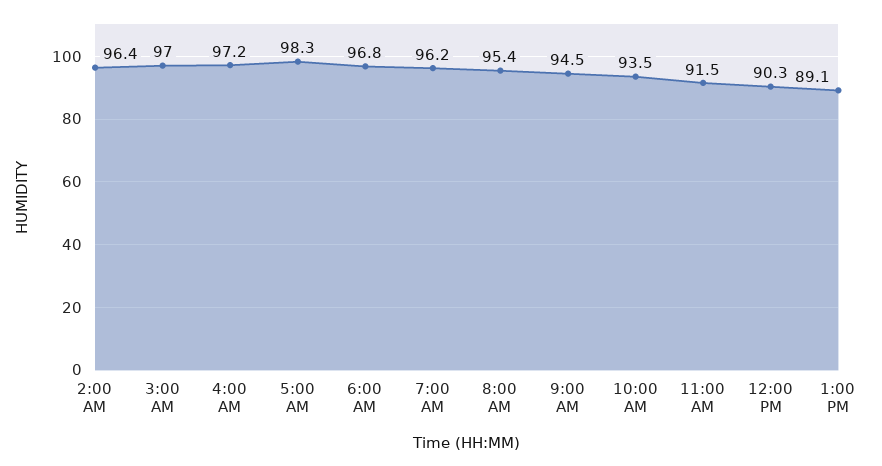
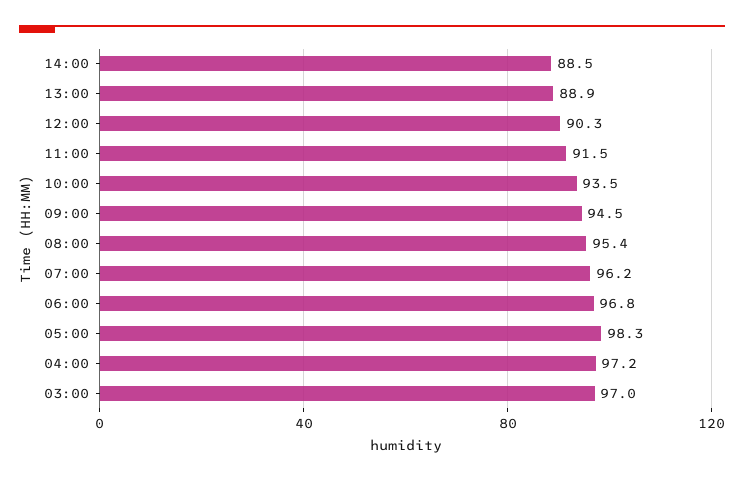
2:00 AM: 96.4 -> none
1:00 PM: 89.1 -> 88.9
14:00: none -> 88.5

